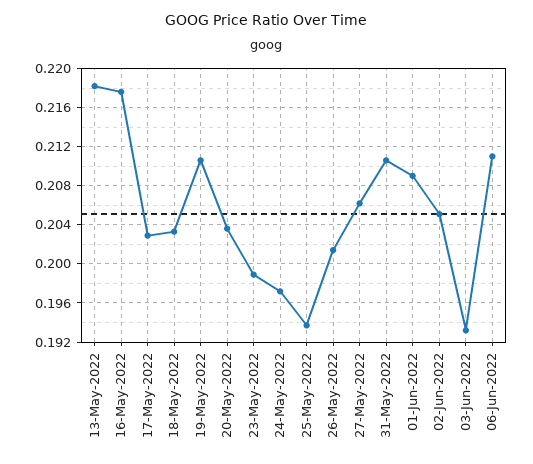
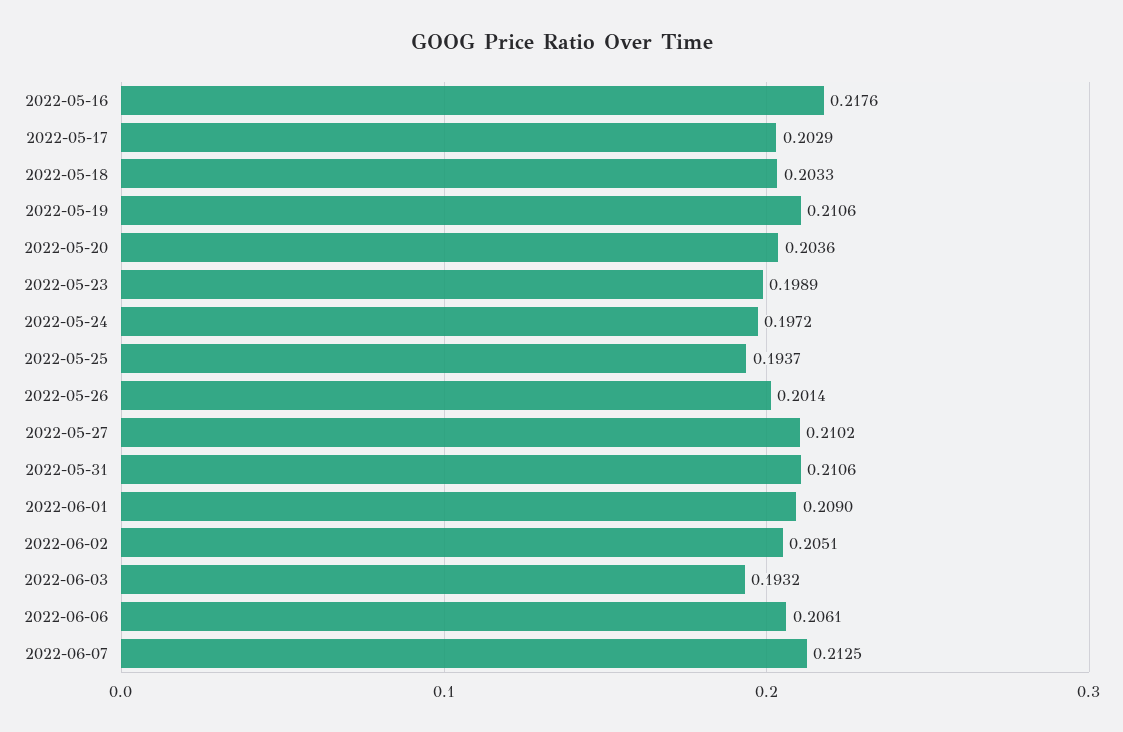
13-May-2022: 0.218 -> none
27-May-2022: 0.206 -> 0.2102
06-Jun-2022: 0.211 -> 0.2061
2022-06-07: none -> 0.2125

